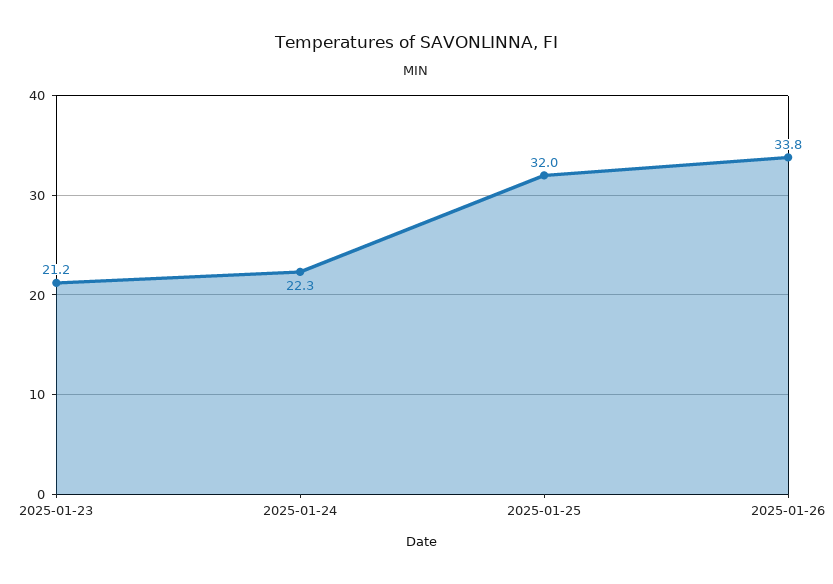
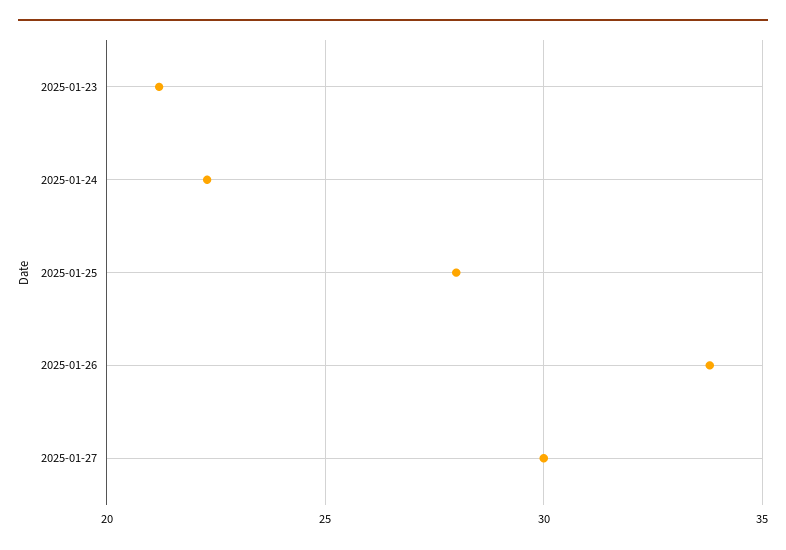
2025-01-25: 32 -> 28
2025-01-27: none -> 30

